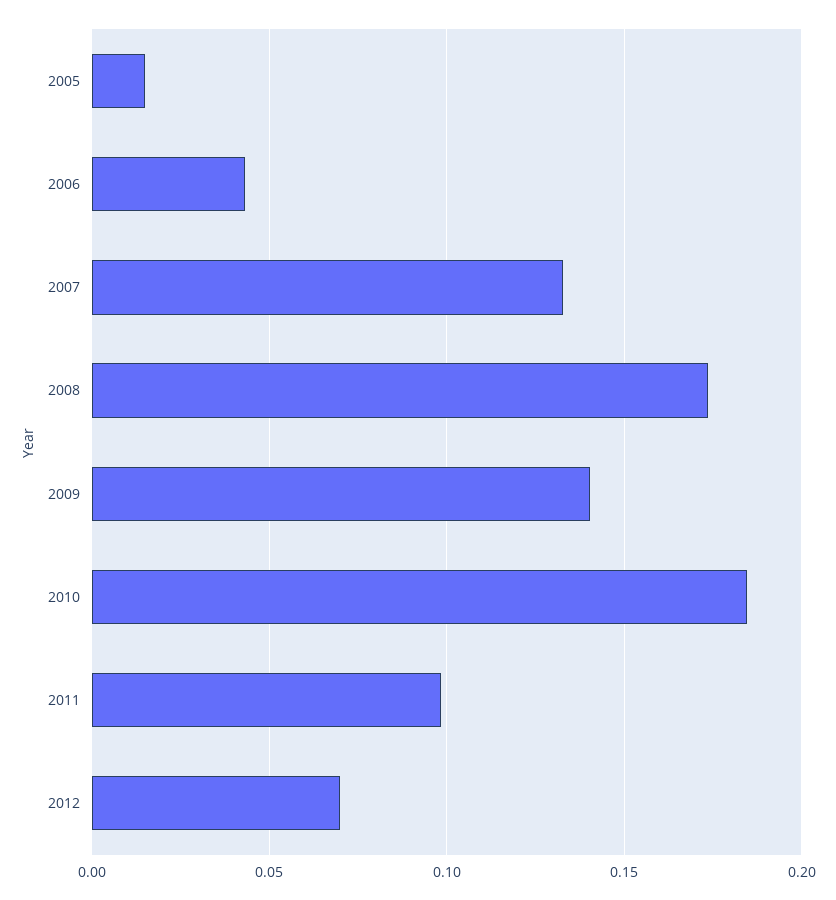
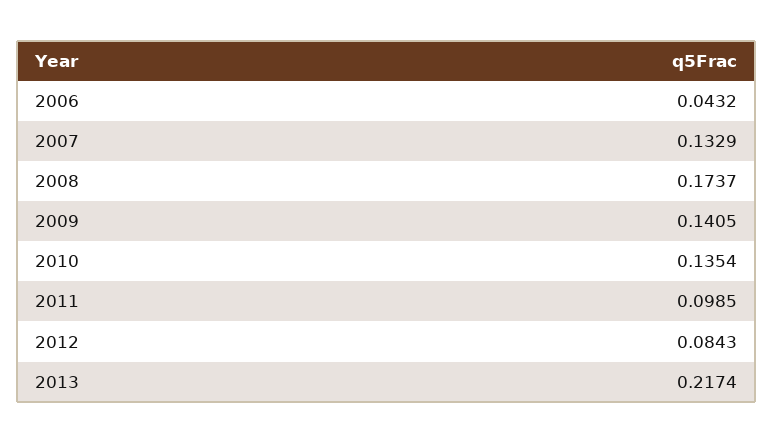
2005: 0.015 -> none
2010: 0.185 -> 0.1354
2012: 0.07 -> 0.0843
2013: none -> 0.2174

